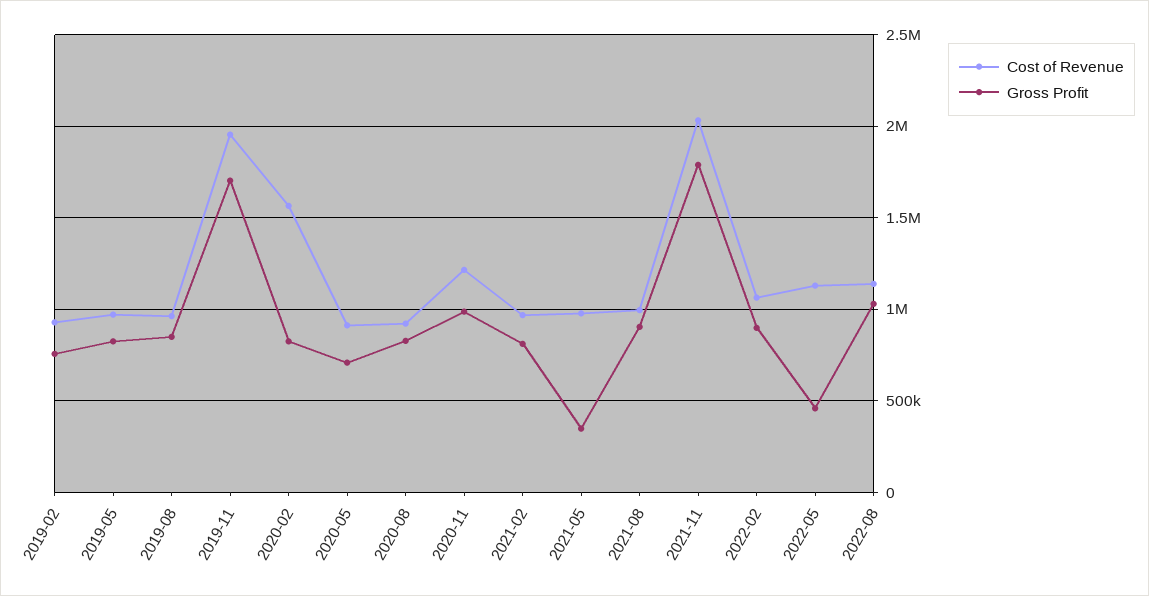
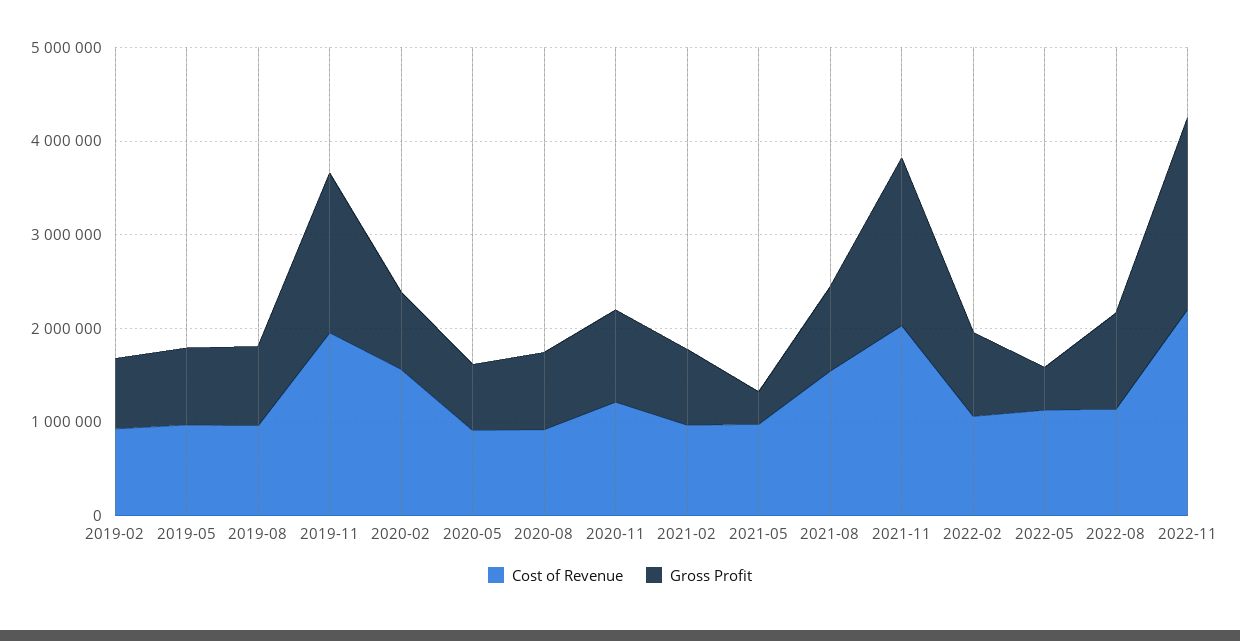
Cost of Revenue, 2021-08: 1000000 -> 1600000
Cost of Revenue, 2022-11: none -> 2200000
Gross Profit, 2022-11: none -> 2000000

